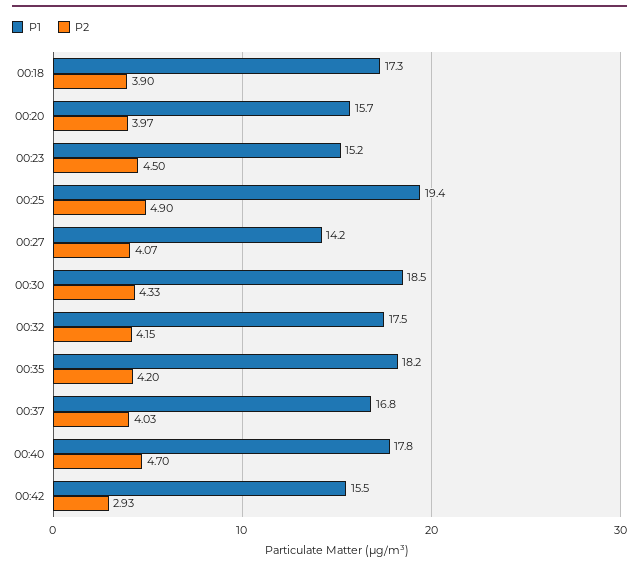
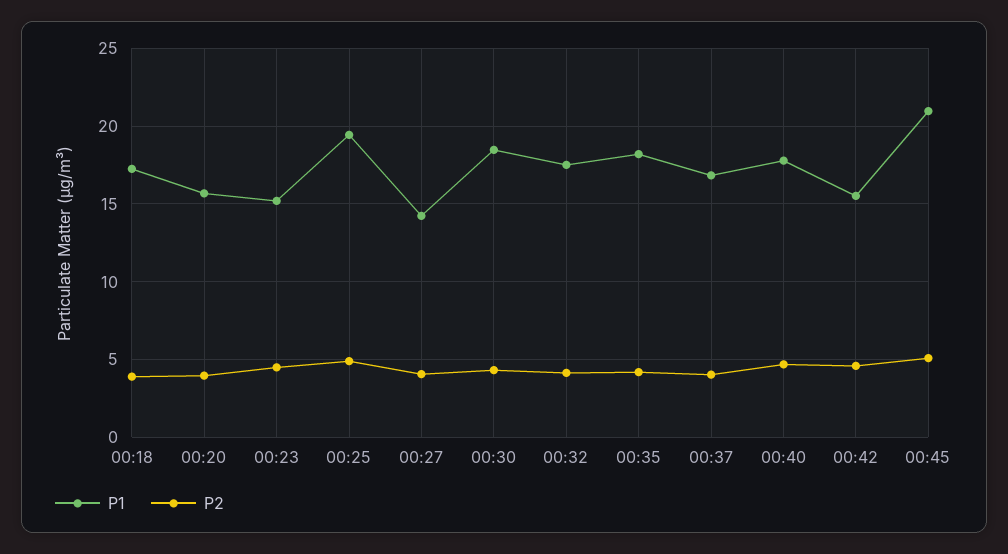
P2, 00:42: 2.93 -> 4.5
P1, 00:45: none -> 21
P2, 00:45: none -> 5

